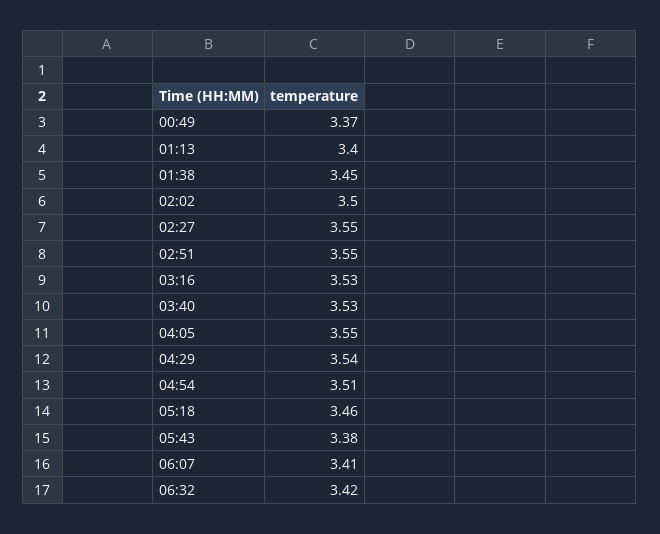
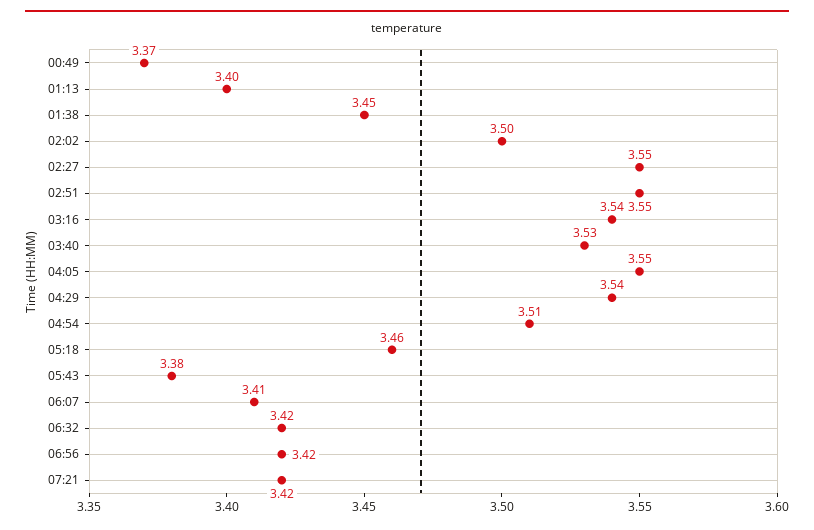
03:16: 3.53 -> 3.54
06:56: none -> 3.42
07:21: none -> 3.42

